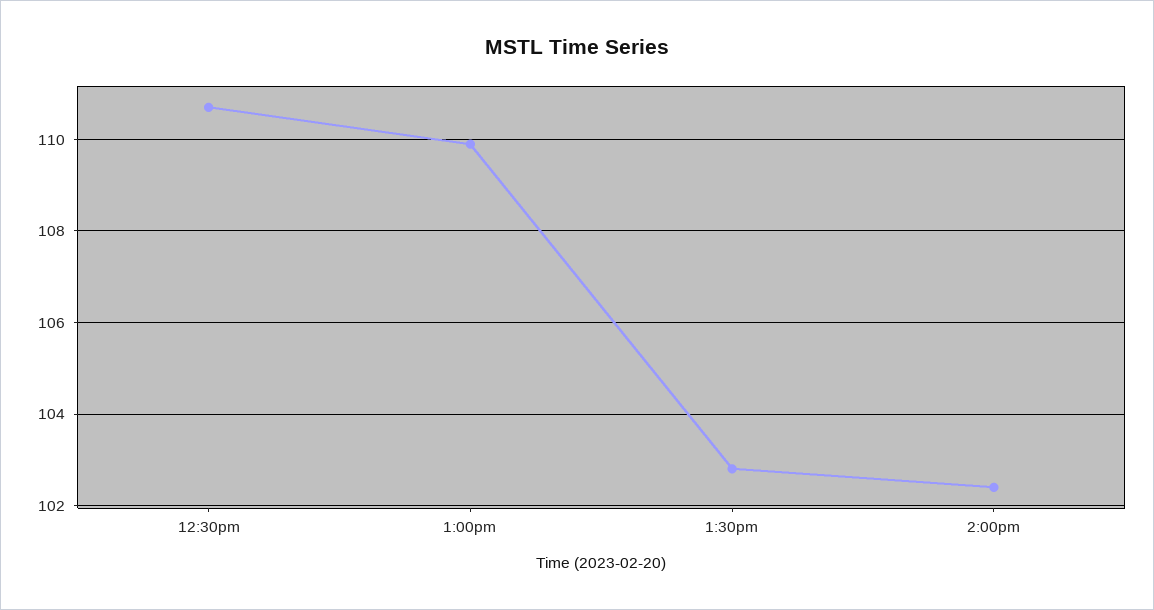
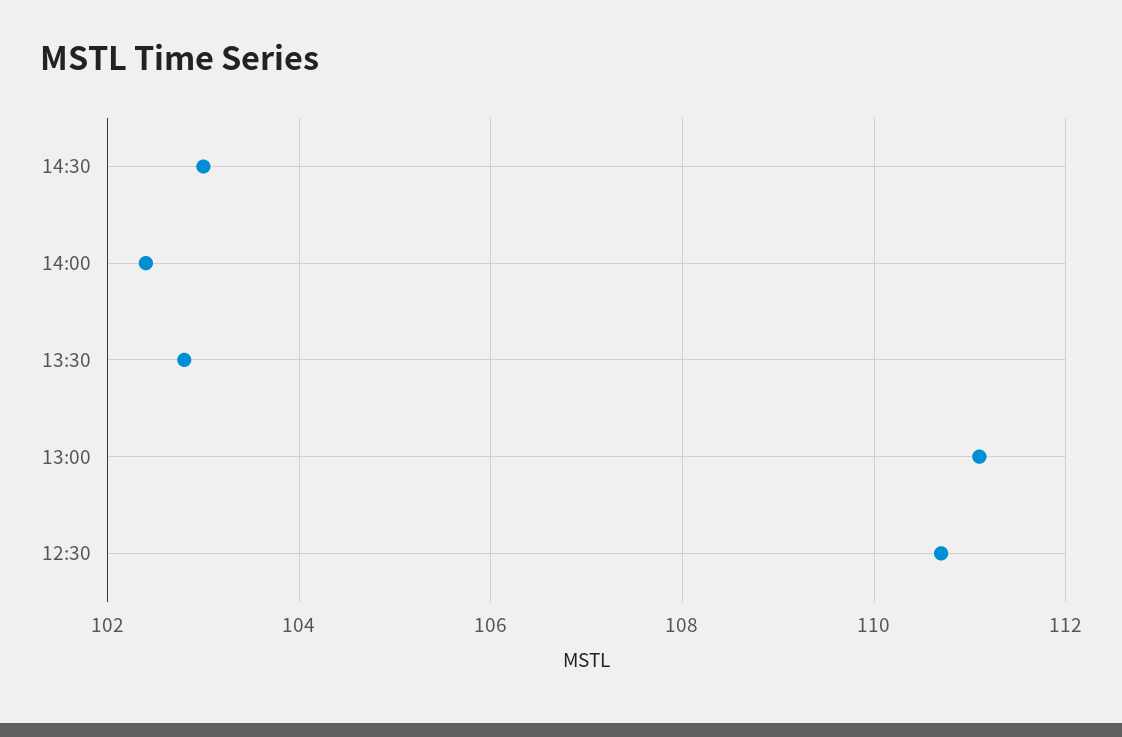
1:00pm: 110 -> 111
14:30: none -> 103

